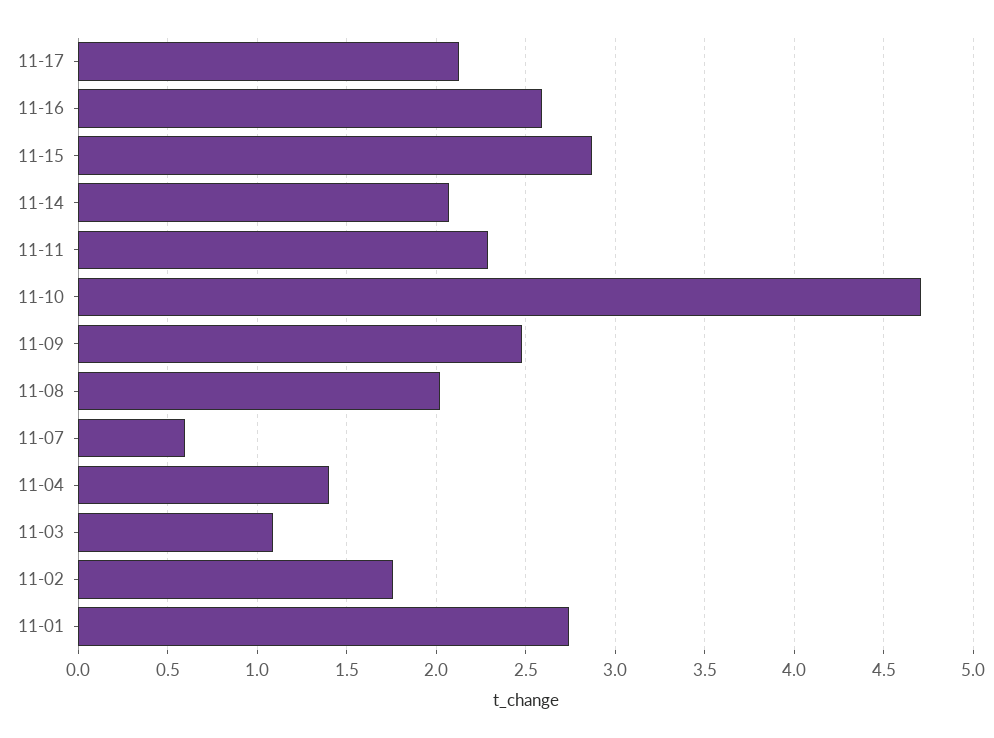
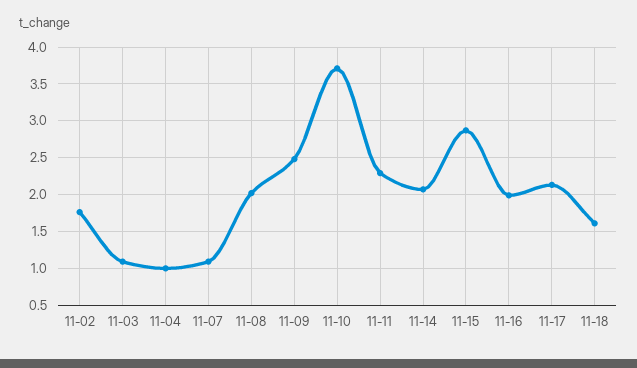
11-16: 2.6 -> 2
11-10: 4.7 -> 3.7
11-07: 0.6 -> 1.1
11-04: 1.4 -> 1
11-01: 2.75 -> none
11-18: none -> 1.6

